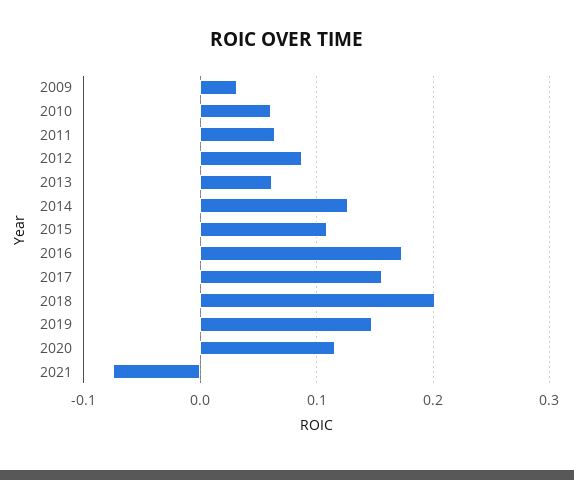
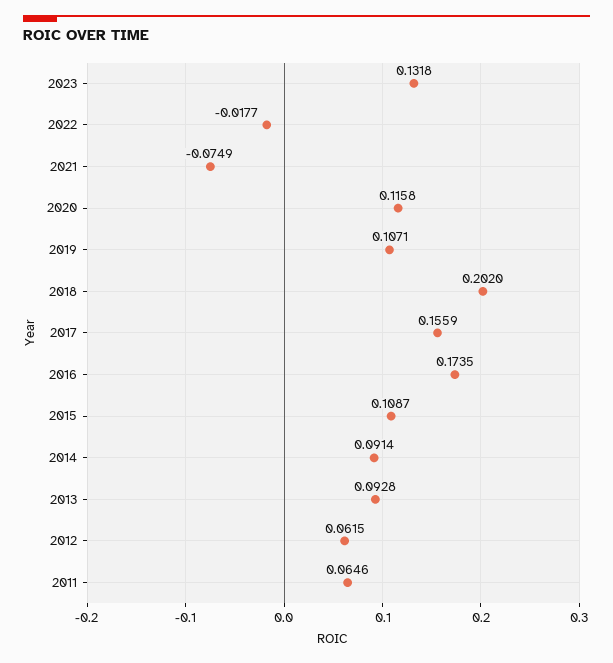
2009: 0.03 -> none
2010: 0.06 -> none
2012: 0.09 -> 0.0615
2013: 0.06 -> 0.0928
2014: 0.13 -> 0.0914
2019: 0.15 -> 0.1071
2023: none -> 0.1318
2022: none -> -0.0177

